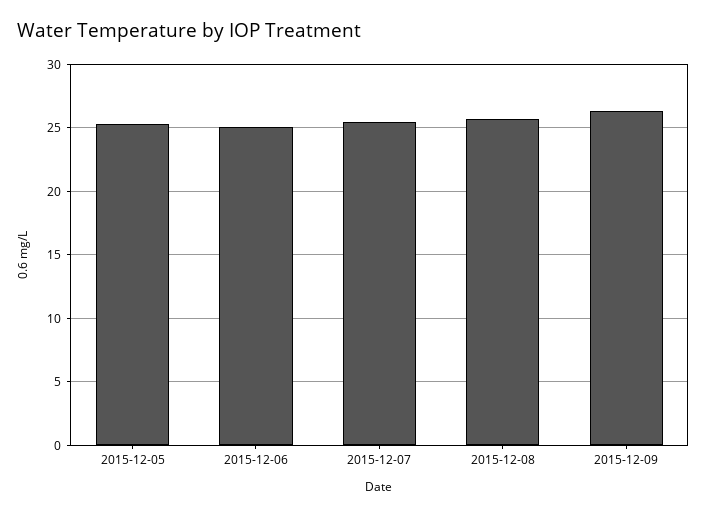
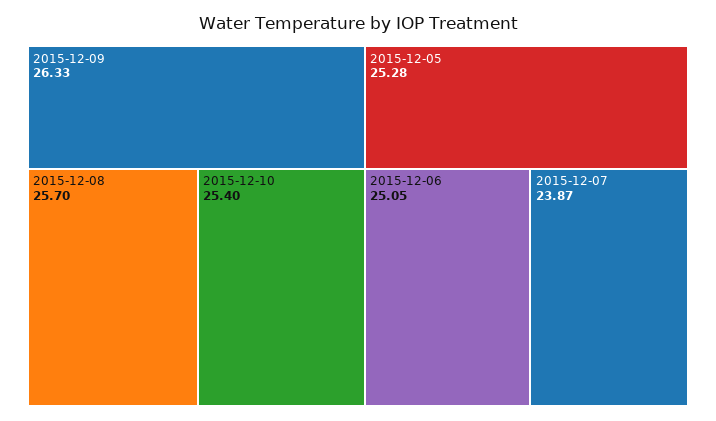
2015-12-07: 25.5 -> 23.87
2015-12-10: none -> 25.4

